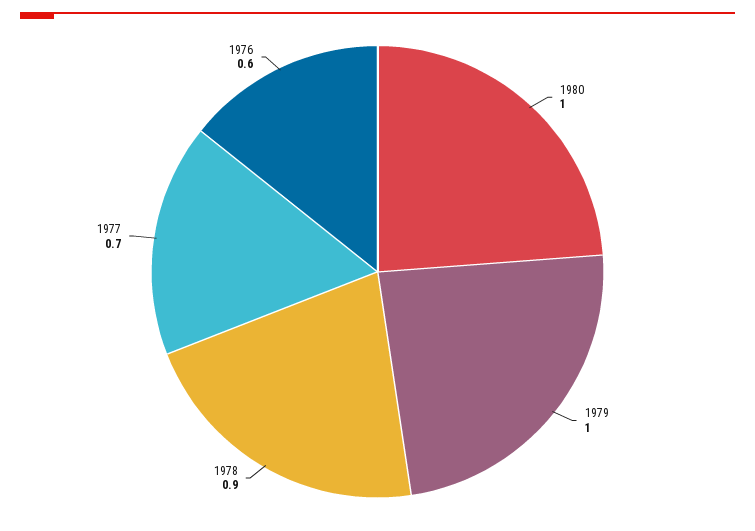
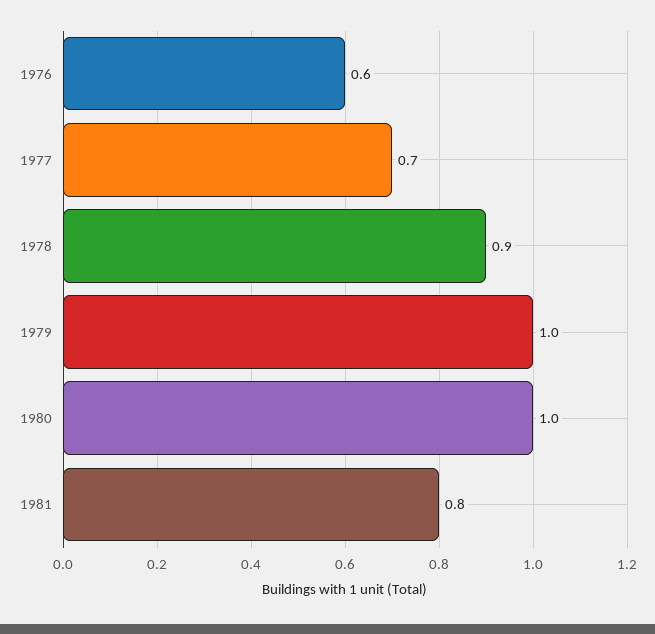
1981: none -> 0.8

